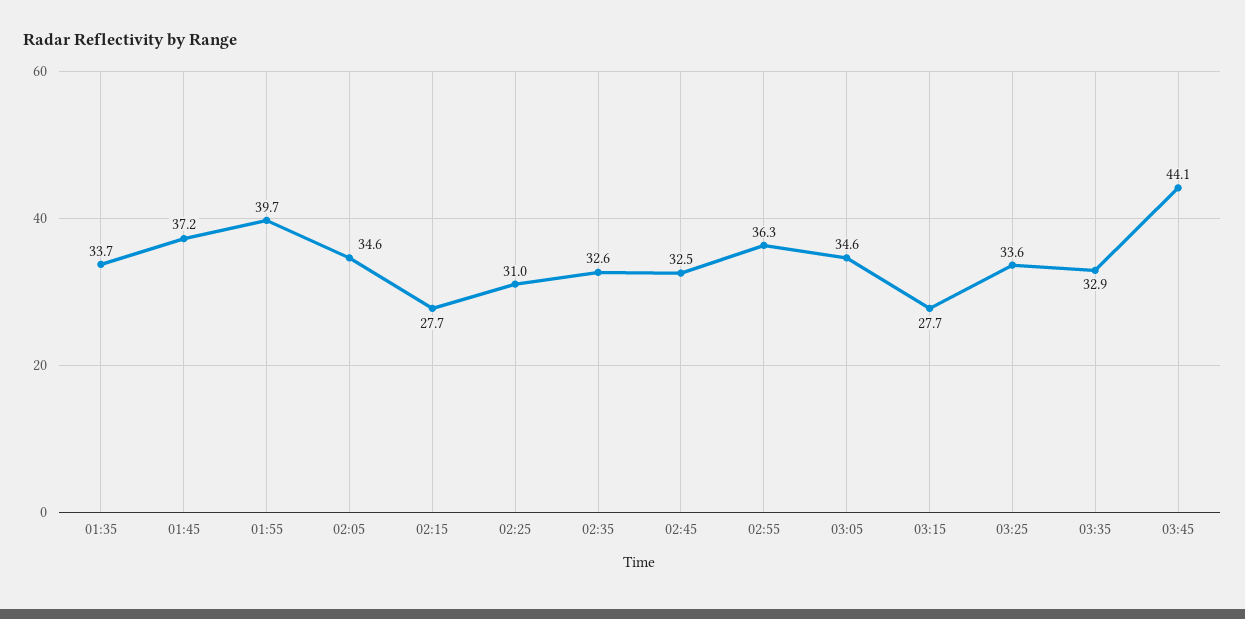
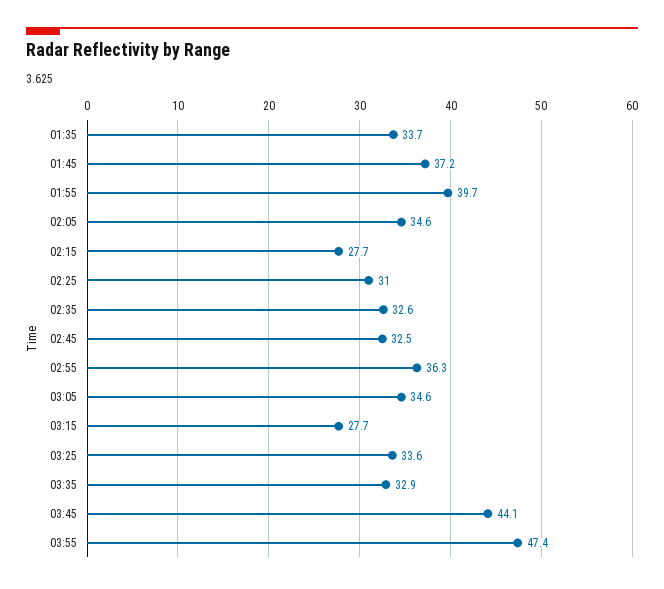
03:55: none -> 47.4

